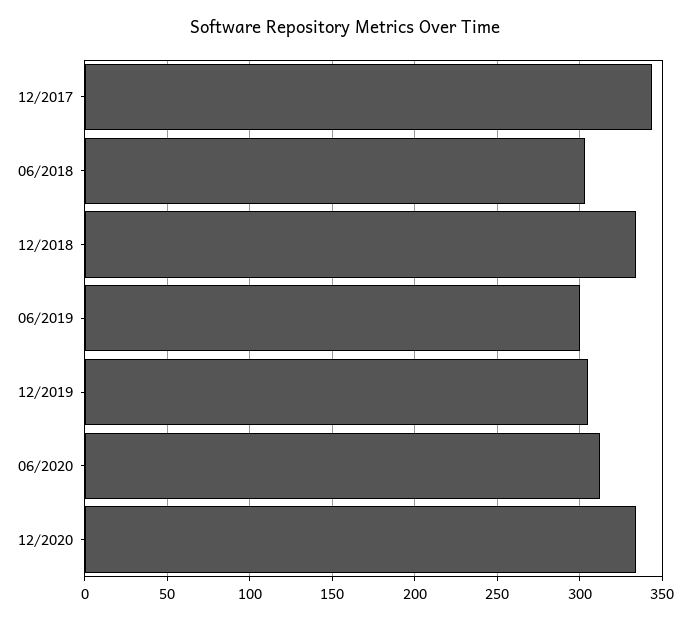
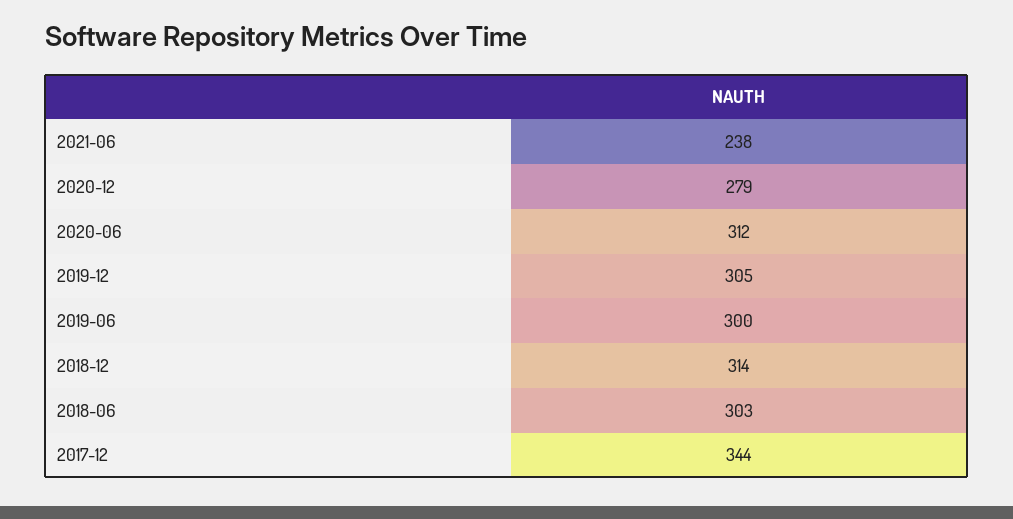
12/2018: 335 -> 314
12/2020: 335 -> 279
2021-06: none -> 238

